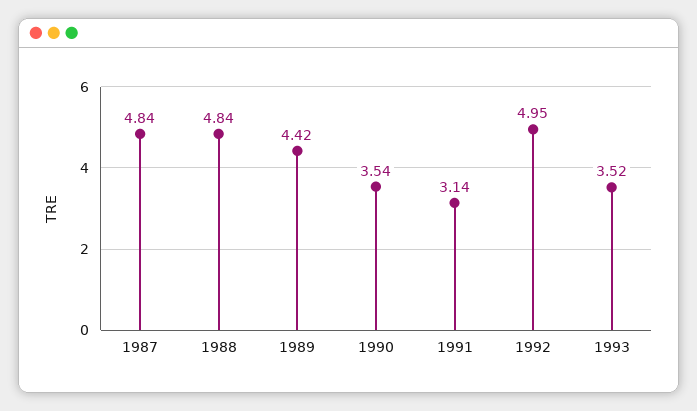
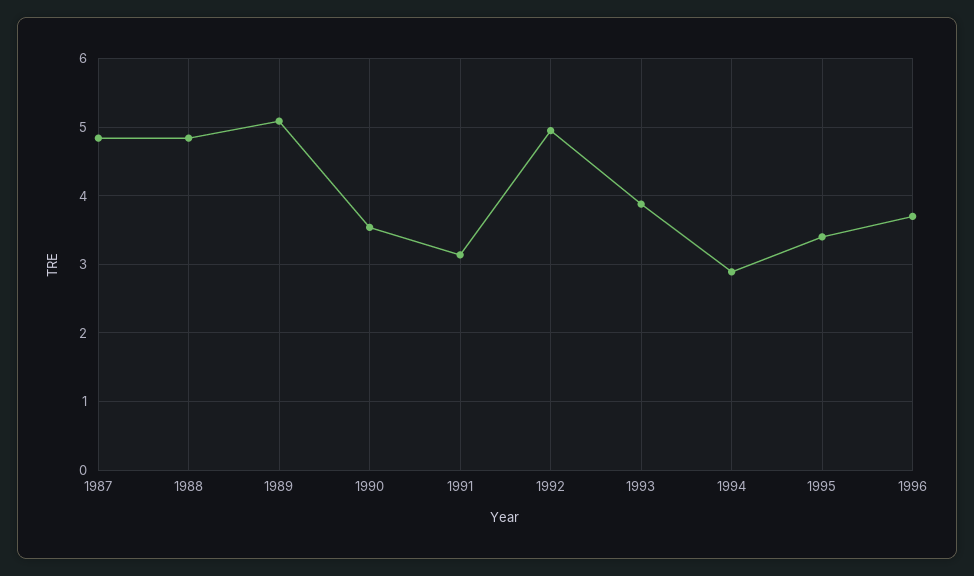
1989: 4.42 -> 5.1
1993: 3.52 -> 3.9
1994: none -> 2.9
1995: none -> 3.4
1996: none -> 3.7

